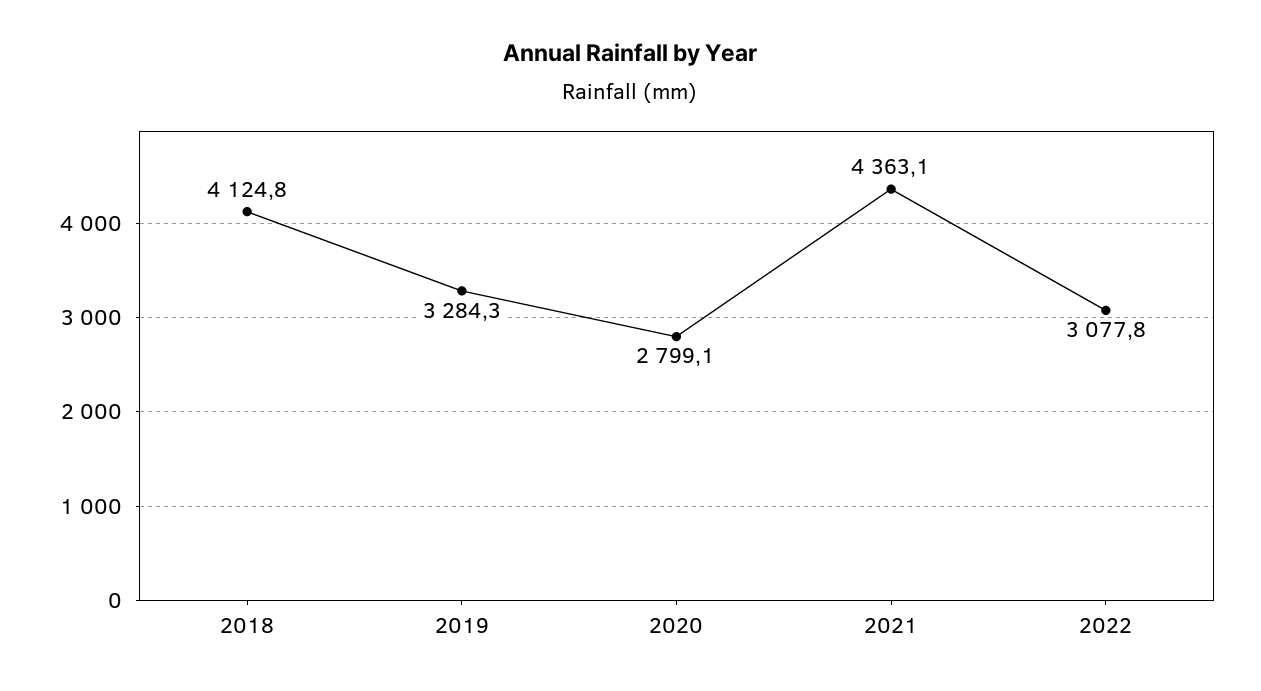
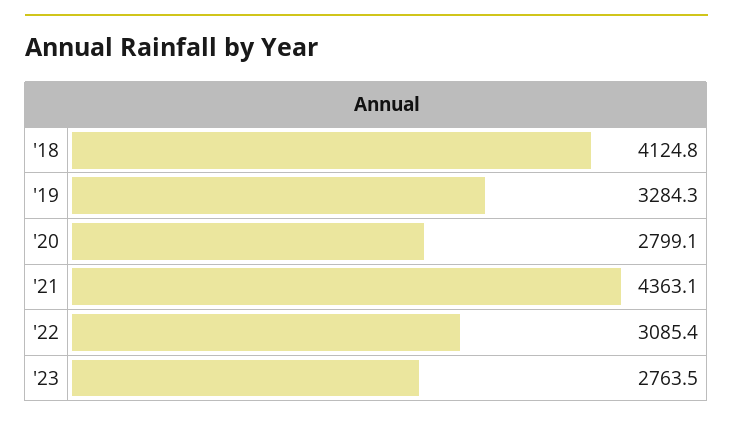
2022: 3077.8 -> 3085.4
'23: none -> 2763.5

